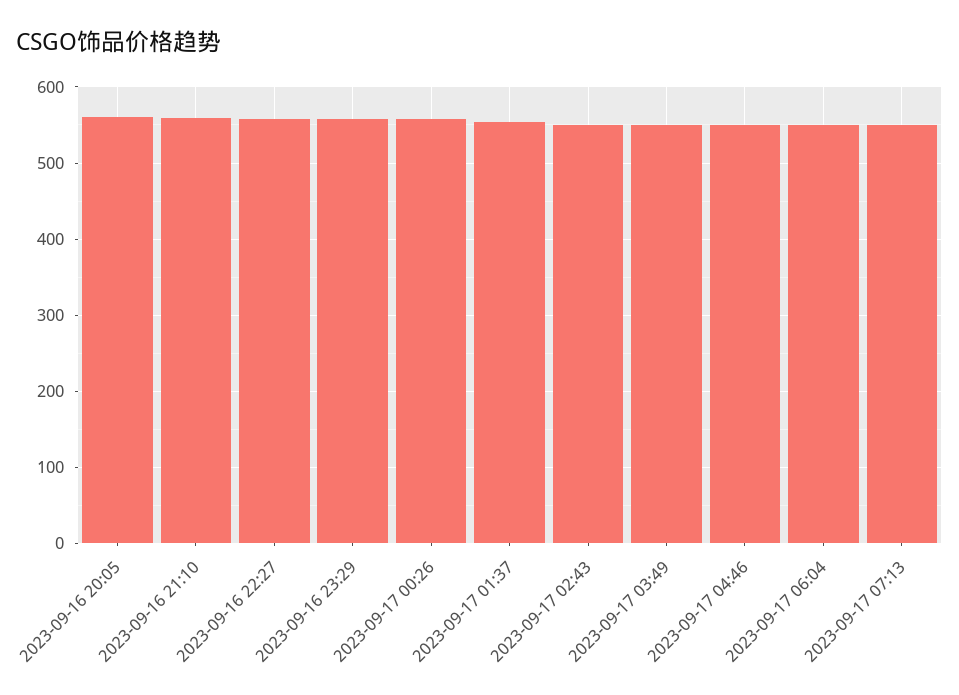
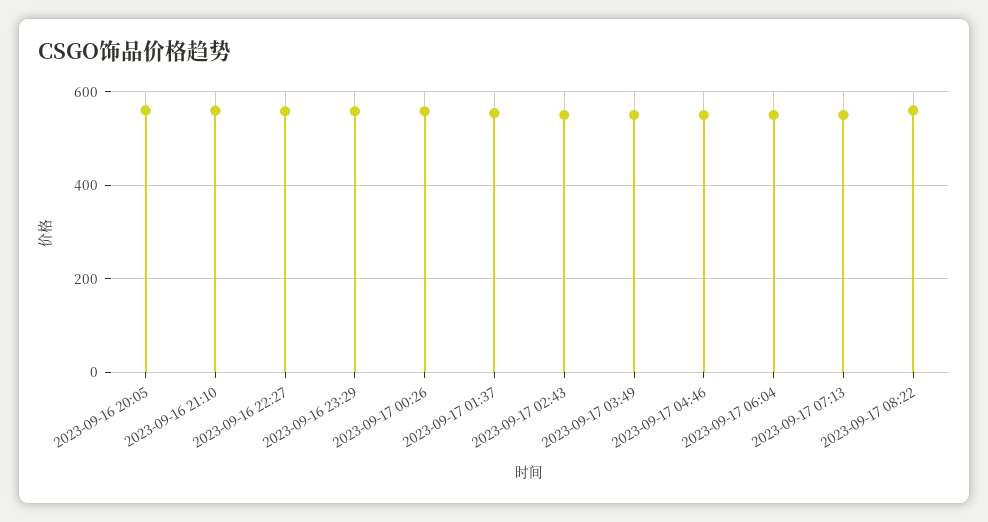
2023-09-17 08:22: none -> 560

